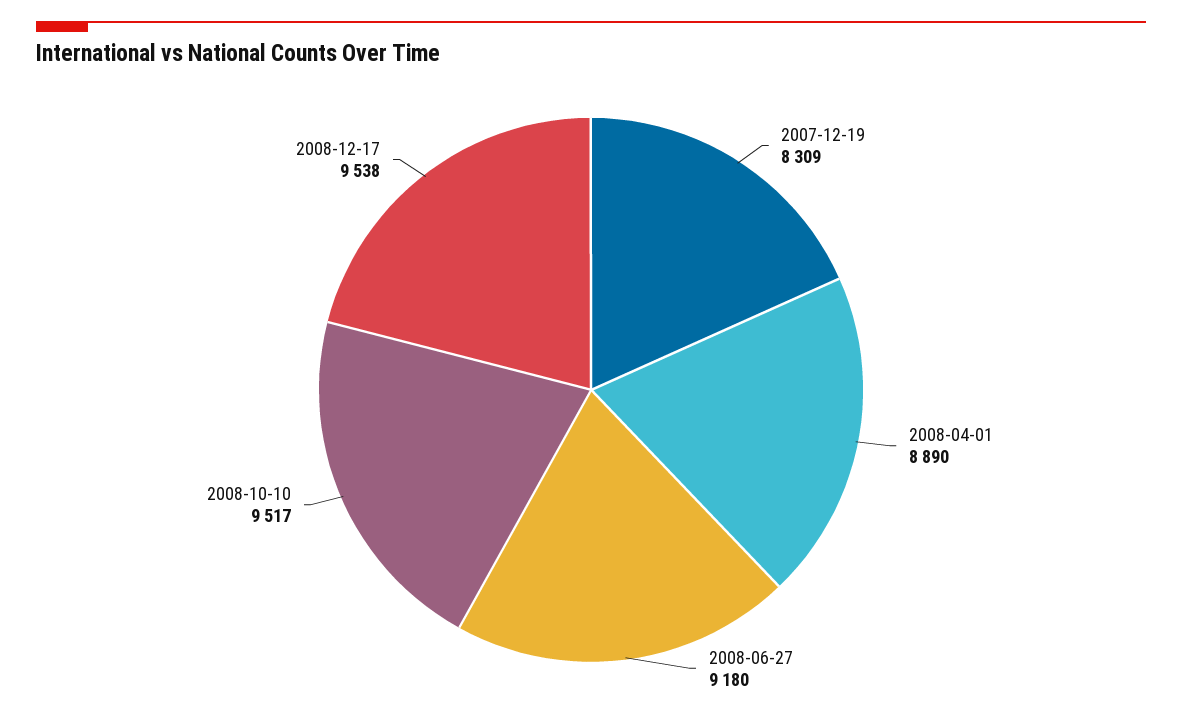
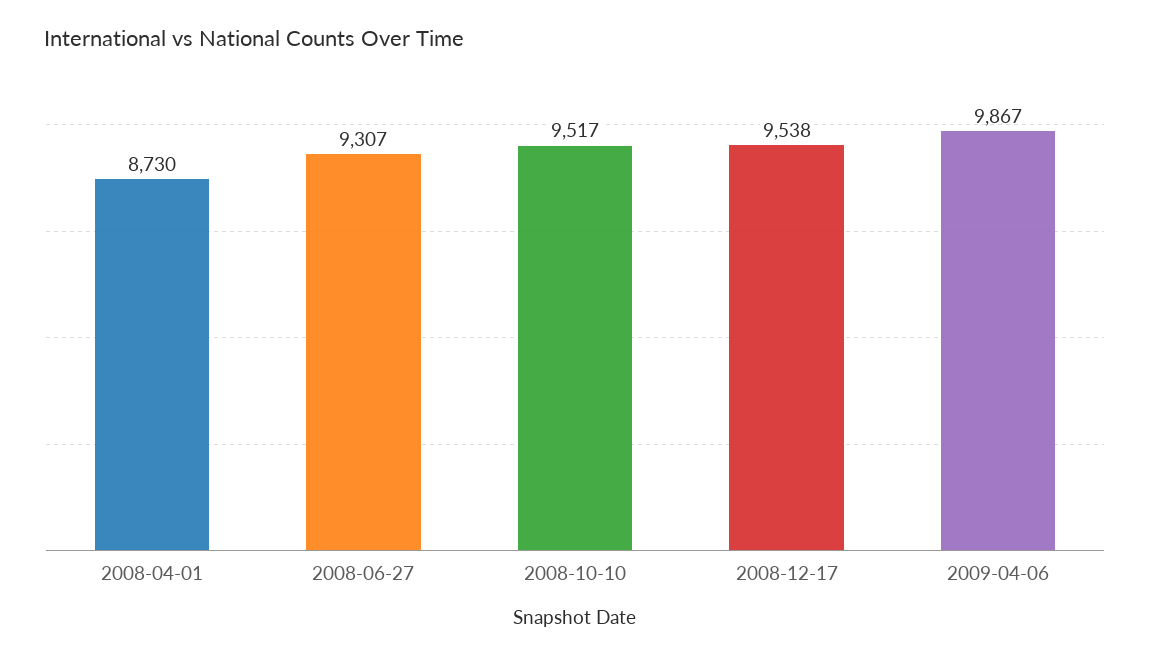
2007-12-19: 8309 -> none
2008-04-01: 8890 -> 8730
2008-06-27: 9180 -> 9307
2009-04-06: none -> 9867

